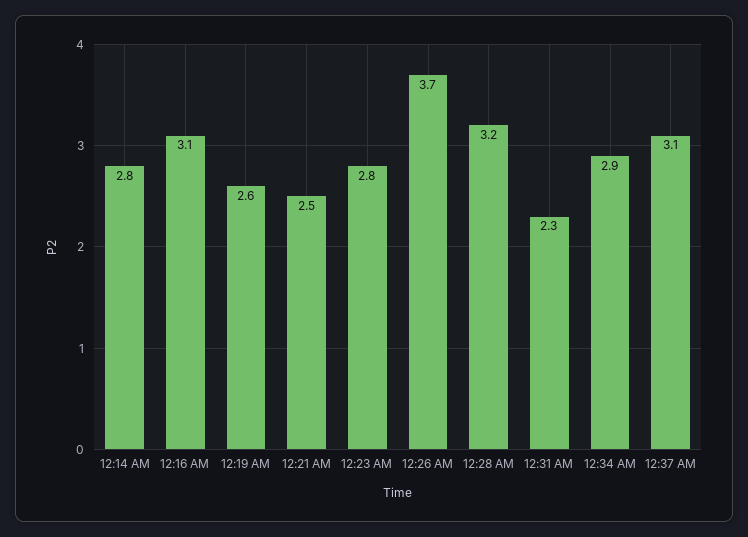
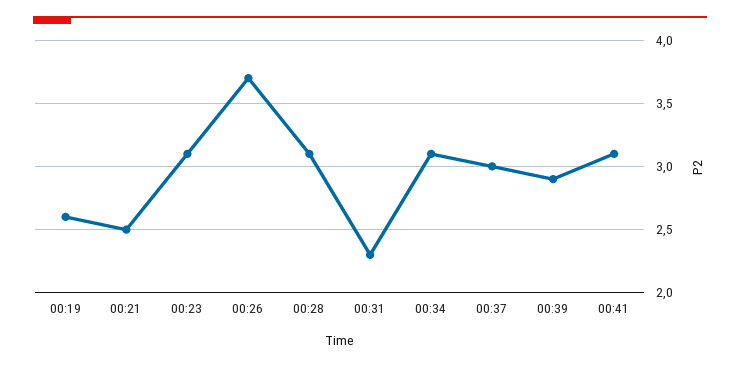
12:14 AM: 2.8 -> none
12:16 AM: 3.1 -> none
12:23 AM: 2.8 -> 3.1
12:28 AM: 3.2 -> 3.1
12:34 AM: 2.9 -> 3.1
12:37 AM: 3.1 -> 3
00:39: none -> 2.9
00:41: none -> 3.1

